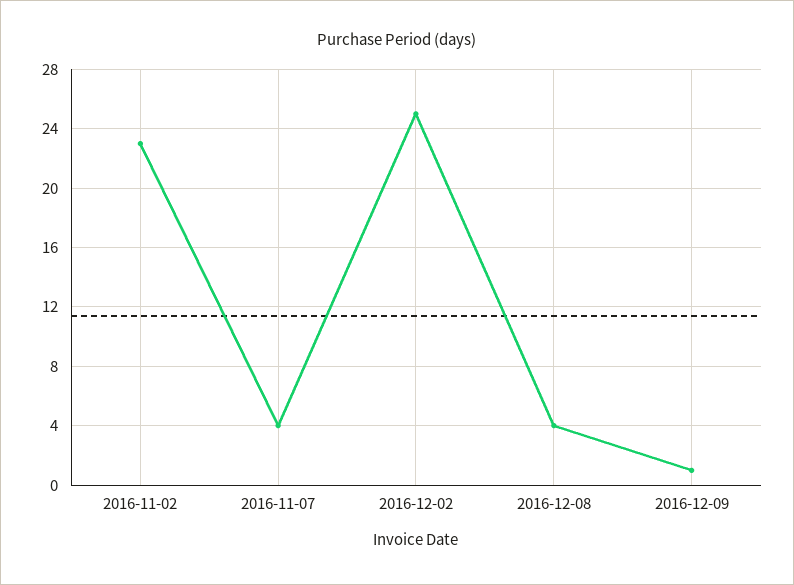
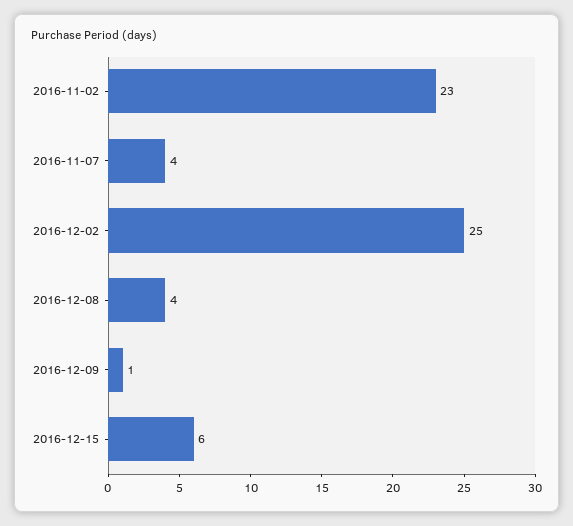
2016-12-15: none -> 6

